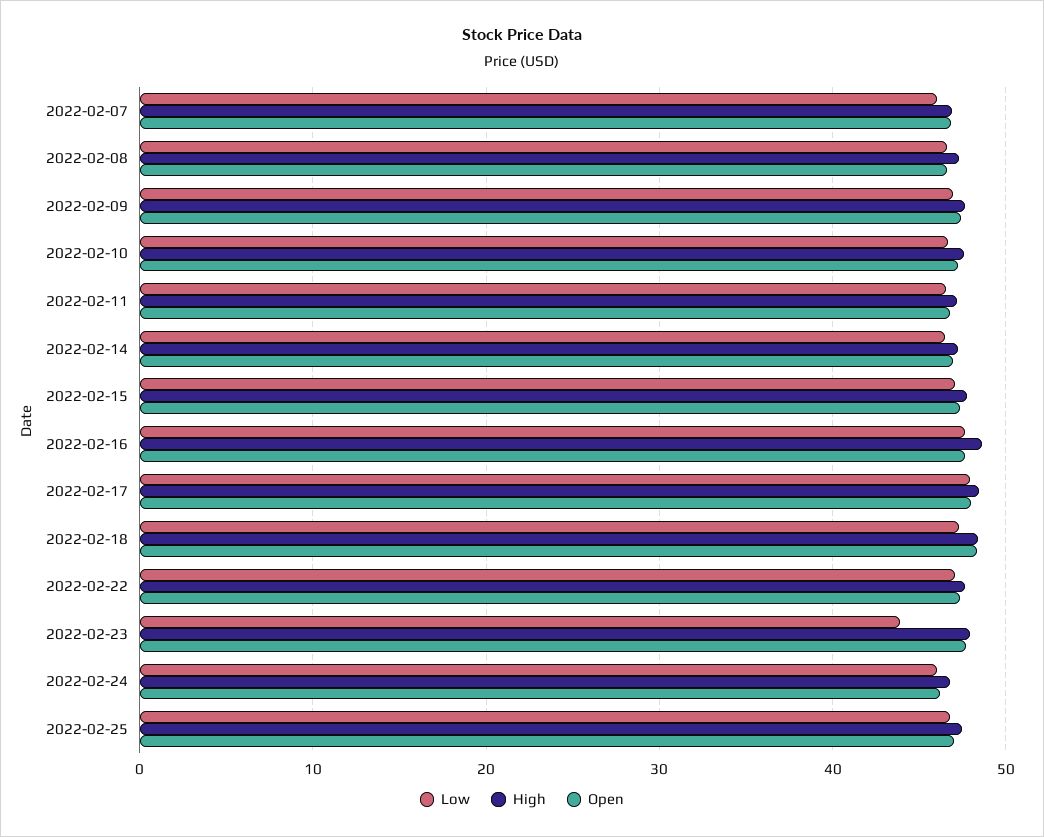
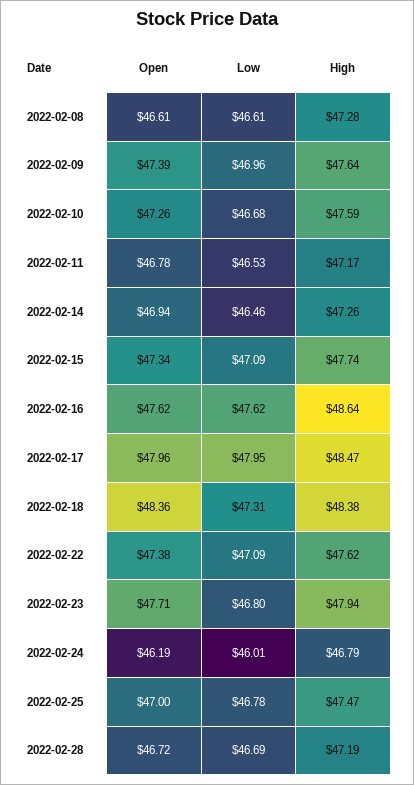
Low, 2022-02-07: 46 -> none
High, 2022-02-07: 47 -> none
Open, 2022-02-07: 47 -> none
Low, 2022-02-23: 44 -> 46.8
Open, 2022-02-28: none -> 46.72
Low, 2022-02-28: none -> 46.69
High, 2022-02-28: none -> 47.19

